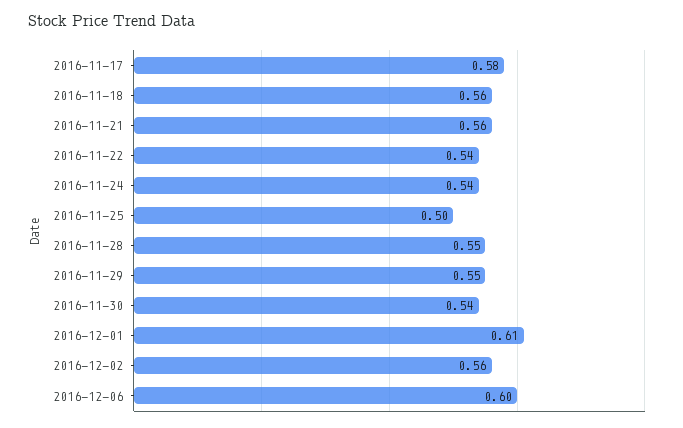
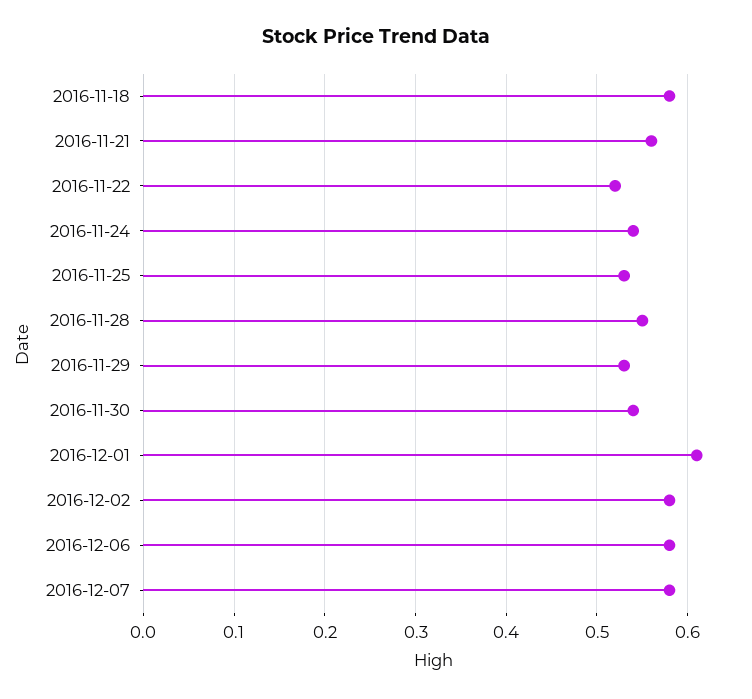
2016-11-17: 0.58 -> none
2016-11-18: 0.56 -> 0.58
2016-11-22: 0.54 -> 0.52
2016-11-25: 0.5 -> 0.53
2016-11-29: 0.55 -> 0.53
2016-12-02: 0.56 -> 0.58
2016-12-06: 0.6 -> 0.58
2016-12-07: none -> 0.58

